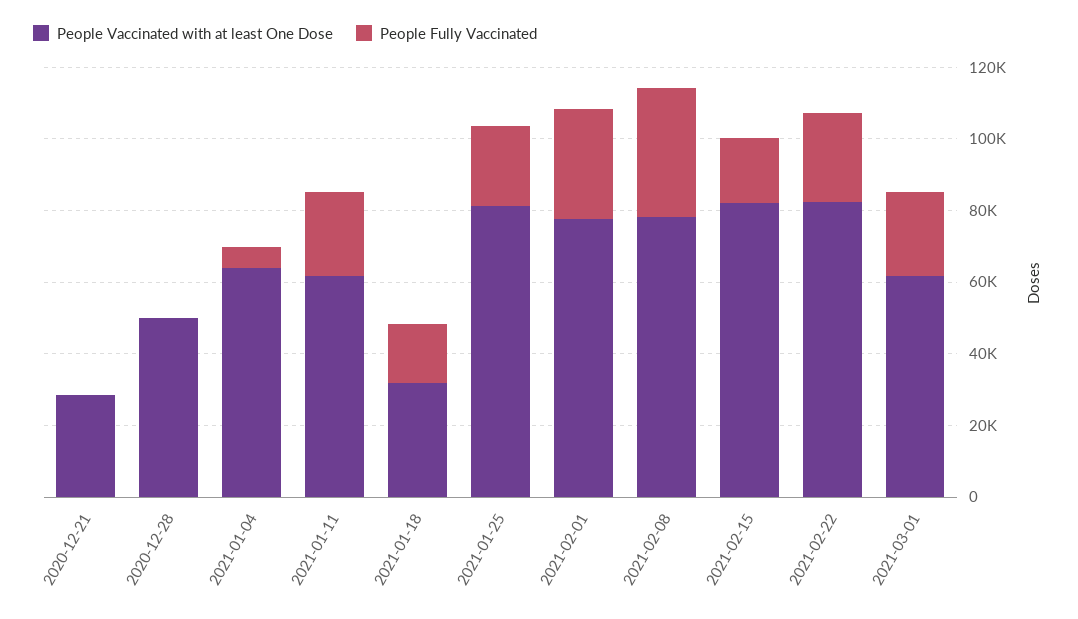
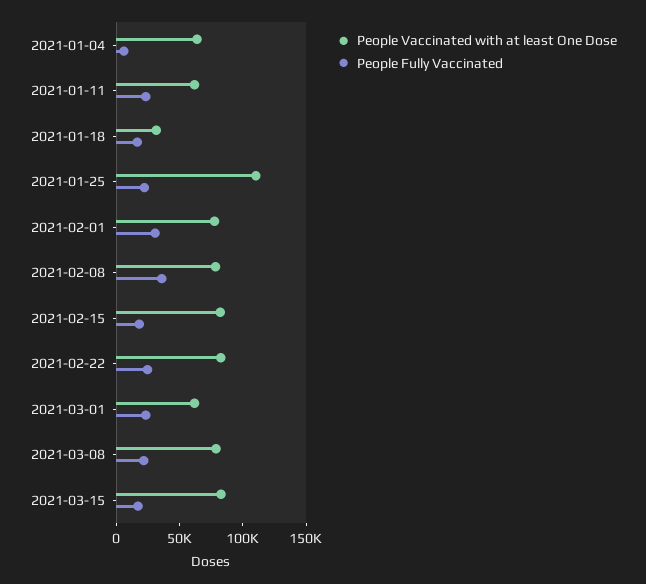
People Vaccinated with at least One Dose, 2020-12-21: 30000 -> none
People Fully Vaccinated, 2020-12-21: 0 -> none
People Vaccinated with at least One Dose, 2020-12-28: 50000 -> none
People Fully Vaccinated, 2020-12-28: 0 -> none
People Vaccinated with at least One Dose, 2021-01-25: 80000 -> 110000
People Vaccinated with at least One Dose, 2021-03-08: none -> 80000
People Fully Vaccinated, 2021-03-08: none -> 20000
People Vaccinated with at least One Dose, 2021-03-15: none -> 80000
People Fully Vaccinated, 2021-03-15: none -> 20000

